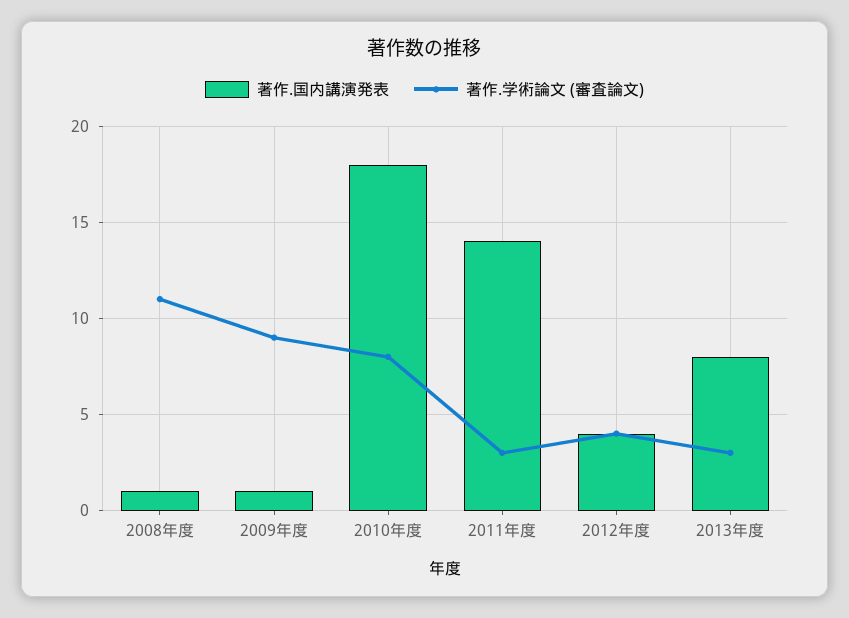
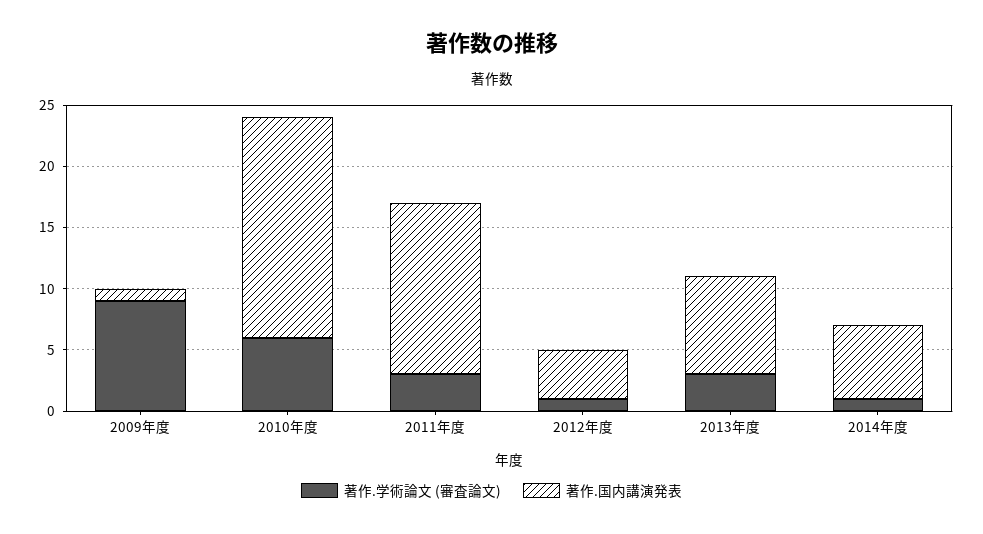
著作.国内講演発表, 2008年度: 1 -> none
著作.学術論文 (審査論文), 2008年度: 11 -> none
著作.学術論文 (審査論文), 2010年度: 8 -> 6
著作.学術論文 (審査論文), 2012年度: 4 -> 1
著作.学術論文 (審査論文), 2014年度: none -> 1
著作.国内講演発表, 2014年度: none -> 6

